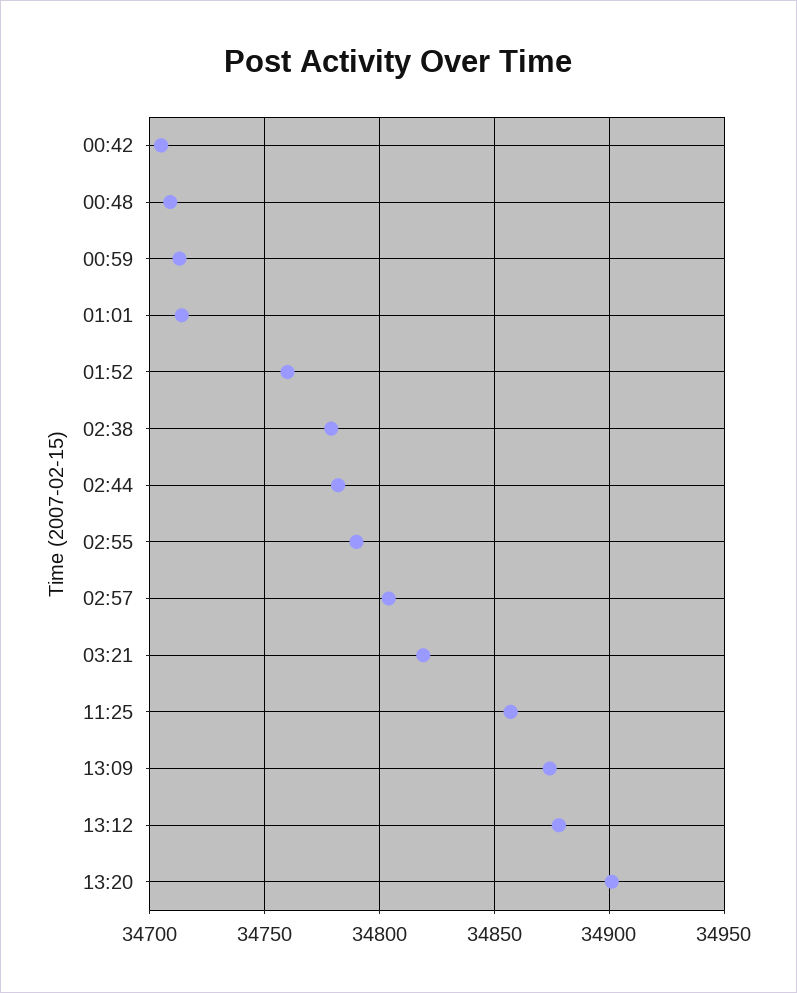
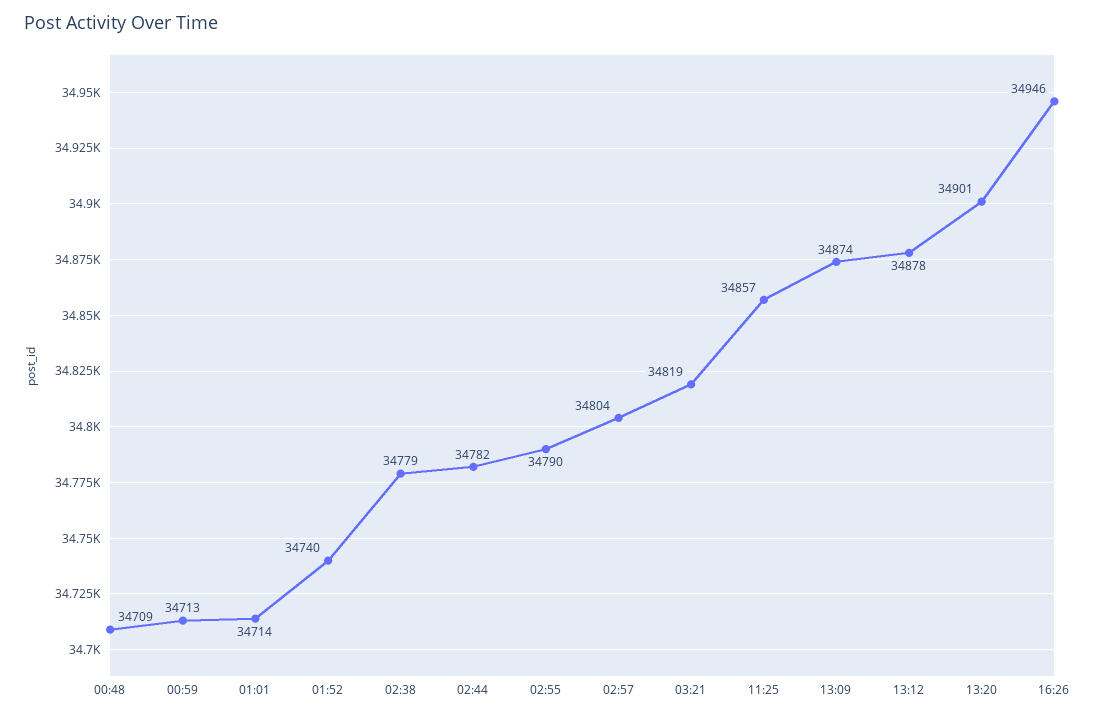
00:42: 34705 -> none
01:52: 34760 -> 34740
16:26: none -> 34946

